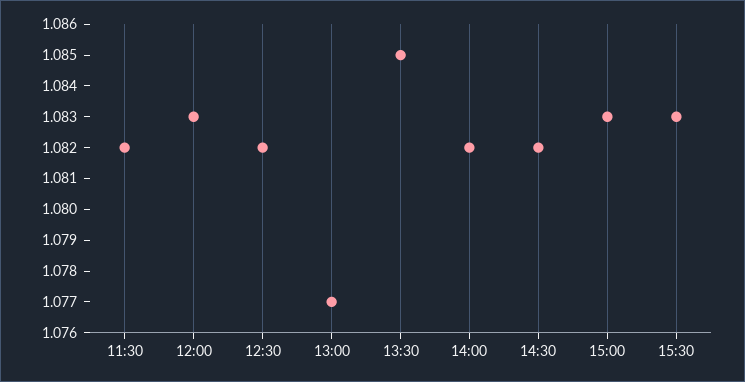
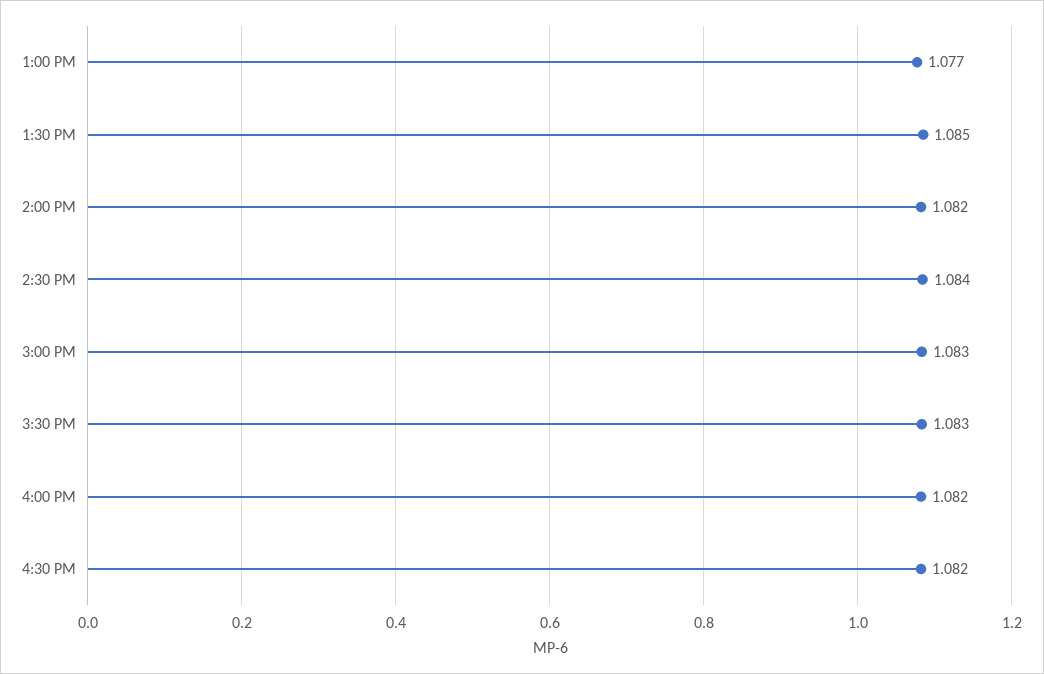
11:30: 1.082 -> none
12:00: 1.083 -> none
12:30: 1.082 -> none
14:30: 1.082 -> 1.084
4:00 PM: none -> 1.082
4:30 PM: none -> 1.082

